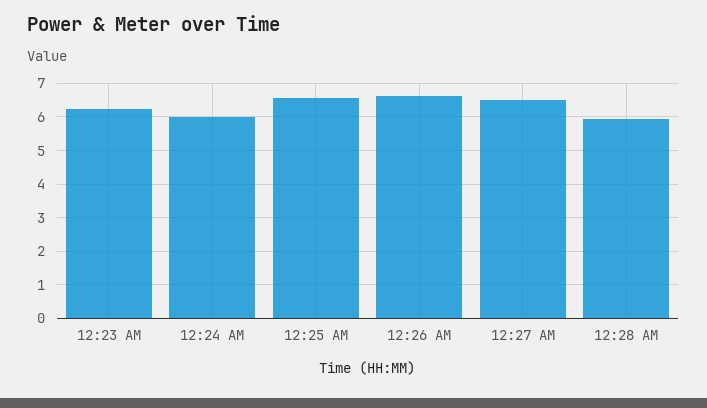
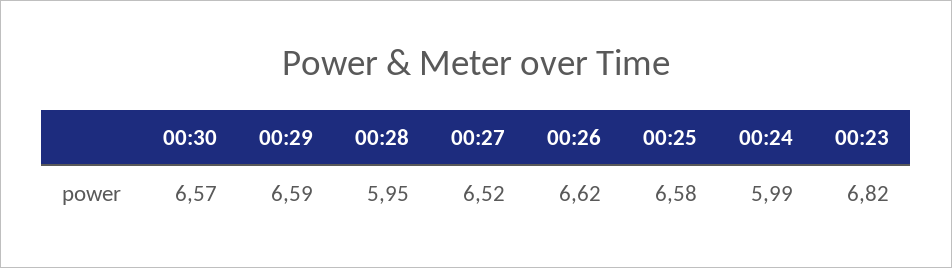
12:23 AM: 6.2 -> 6.82
00:30: none -> 6.57
00:29: none -> 6.59

